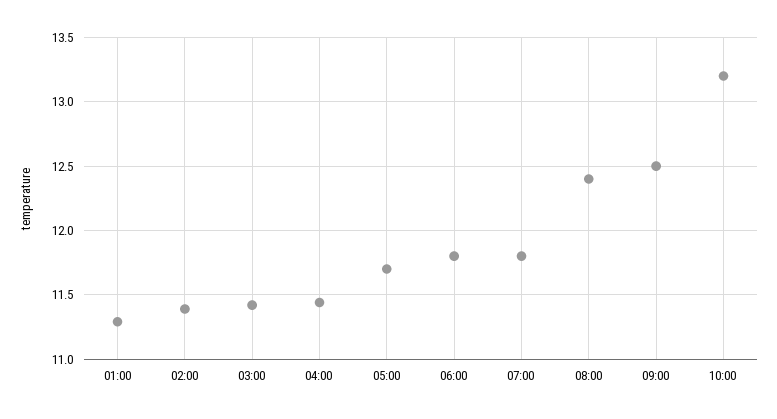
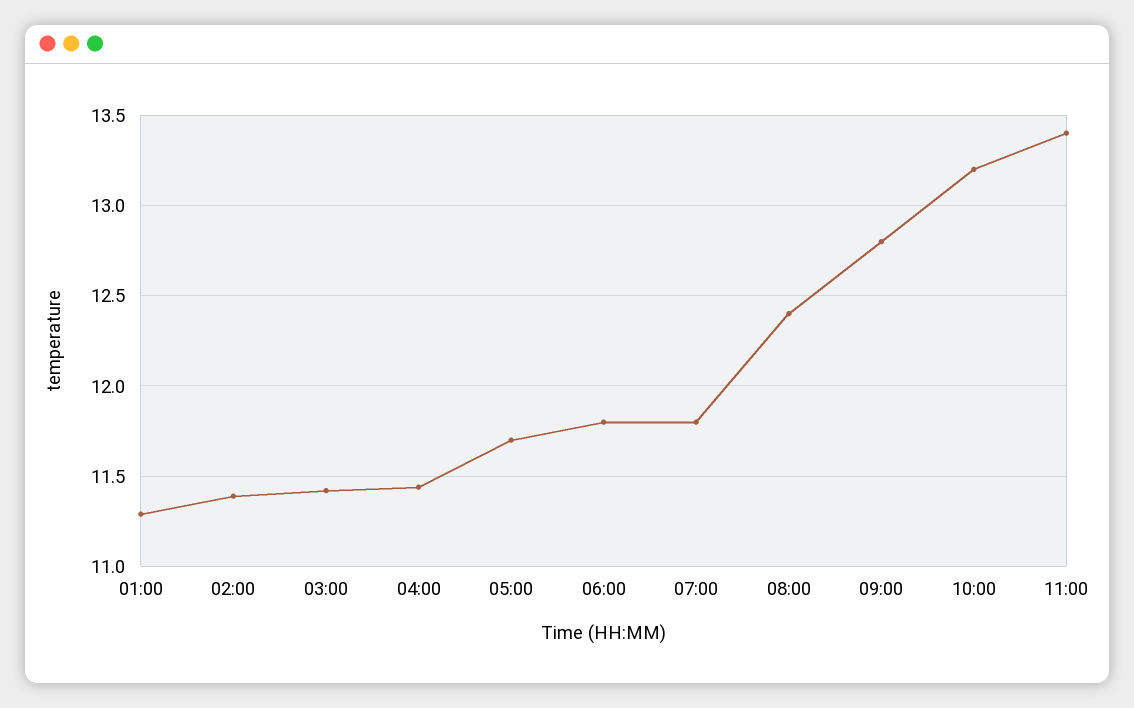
09:00: 12.5 -> 12.8
11:00: none -> 13.4

